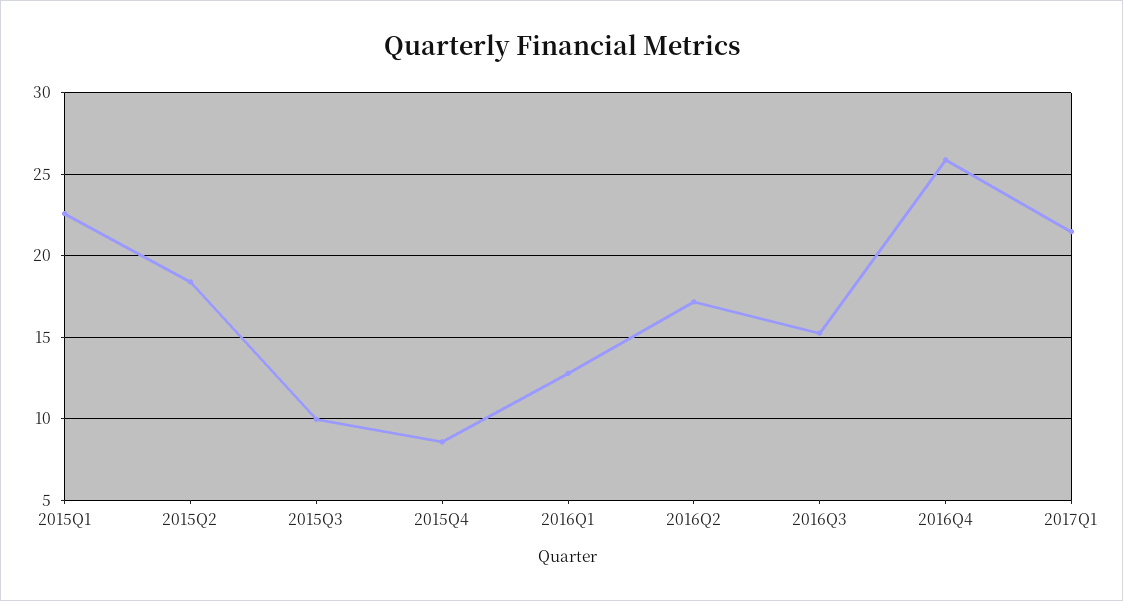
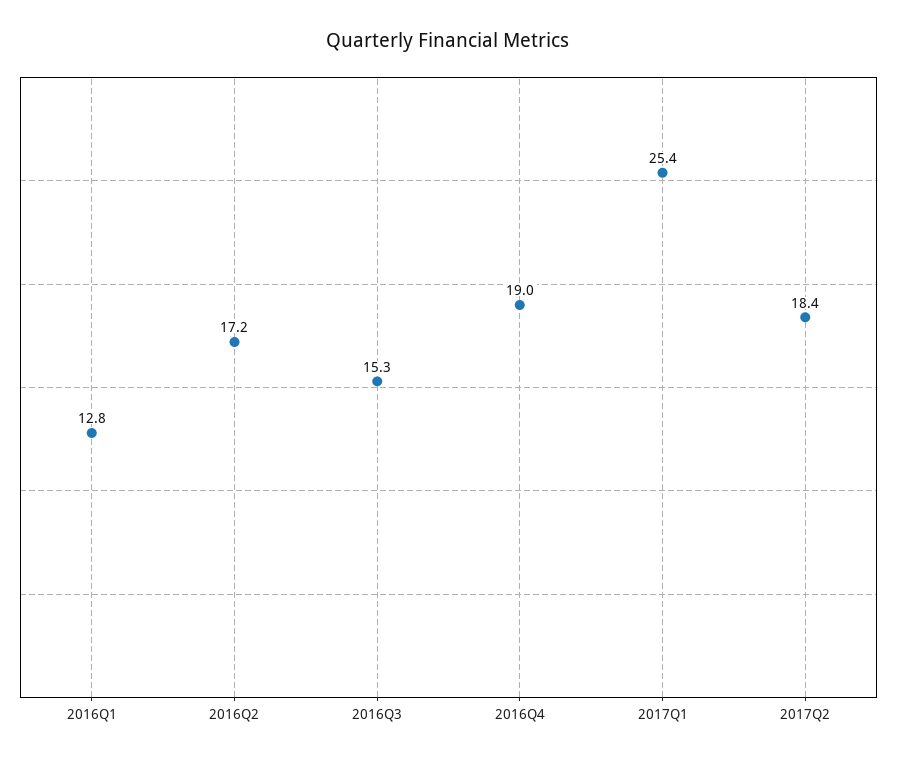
2015Q1: 22.5 -> none
2015Q2: 18.5 -> none
2015Q3: 10 -> none
2015Q4: 8.5 -> none
2016Q4: 26 -> 19
2017Q1: 21.5 -> 25.4
2017Q2: none -> 18.4

